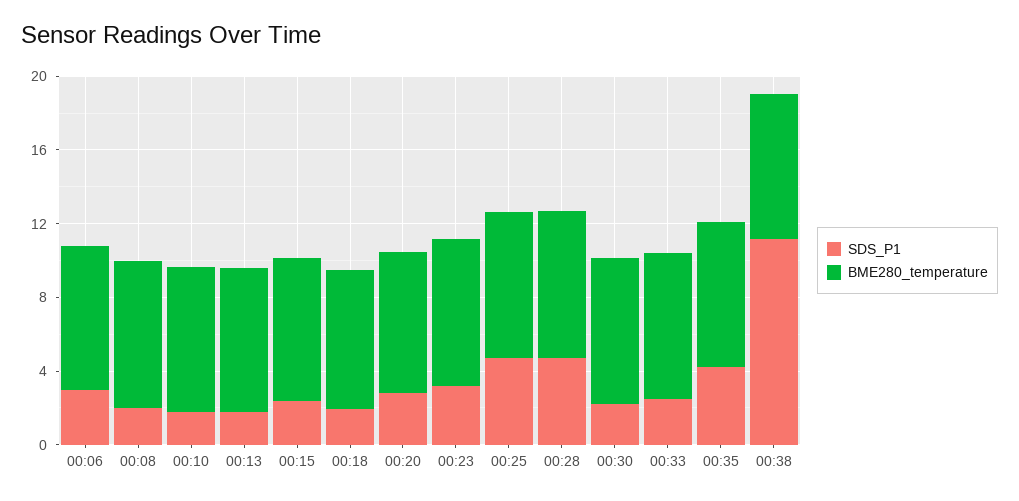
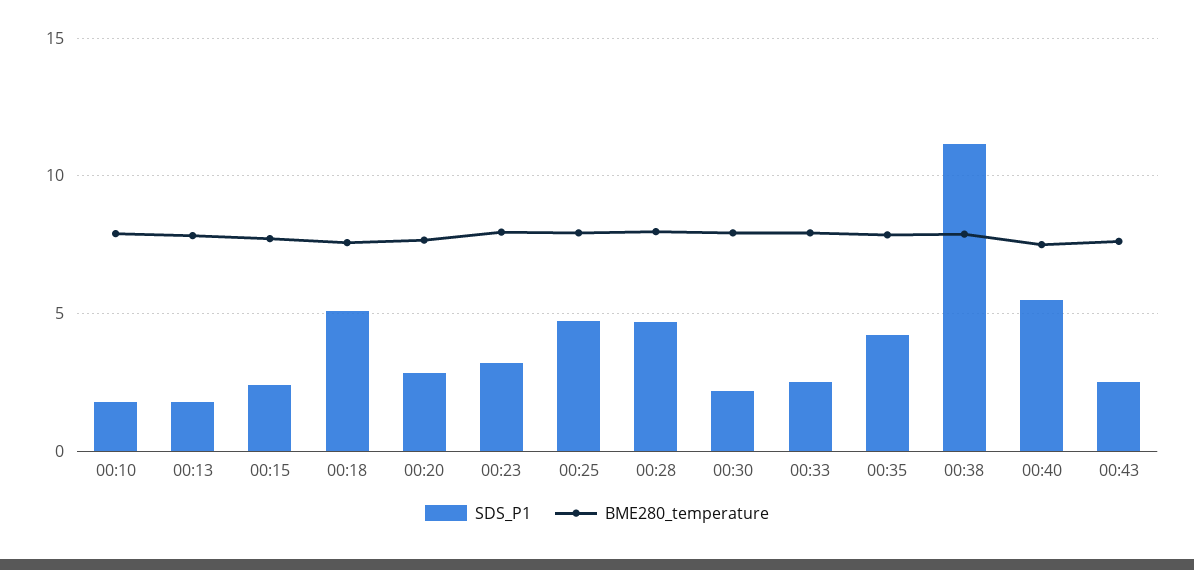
SDS_P1, 00:06: 3 -> none
BME280_temperature, 00:06: 8 -> none
SDS_P1, 00:08: 2 -> none
BME280_temperature, 00:08: 8 -> none
SDS_P1, 00:18: 2 -> 5
SDS_P1, 00:40: none -> 5.5
BME280_temperature, 00:40: none -> 7.5
SDS_P1, 00:43: none -> 2.5
BME280_temperature, 00:43: none -> 7.5

